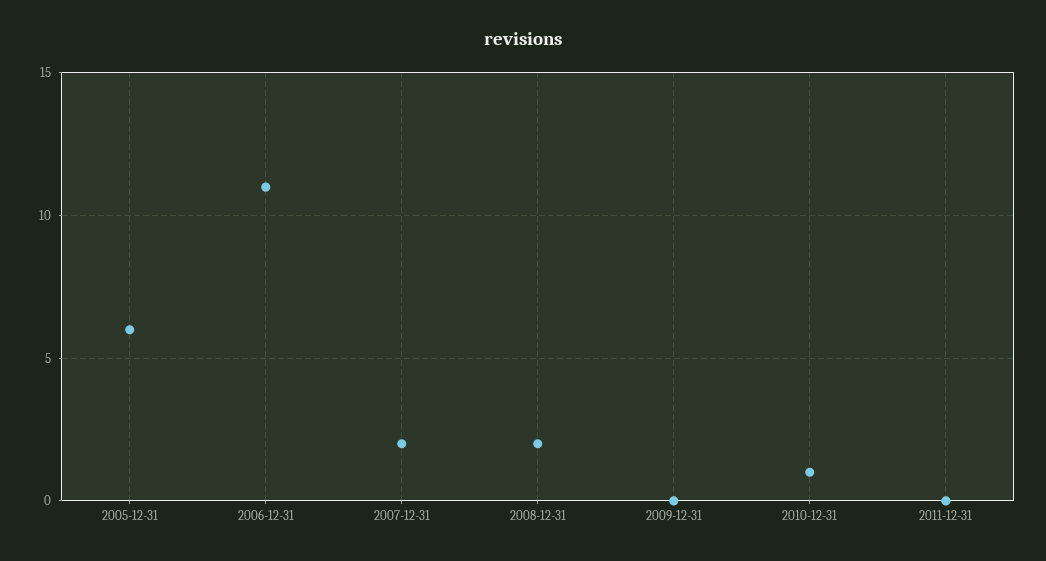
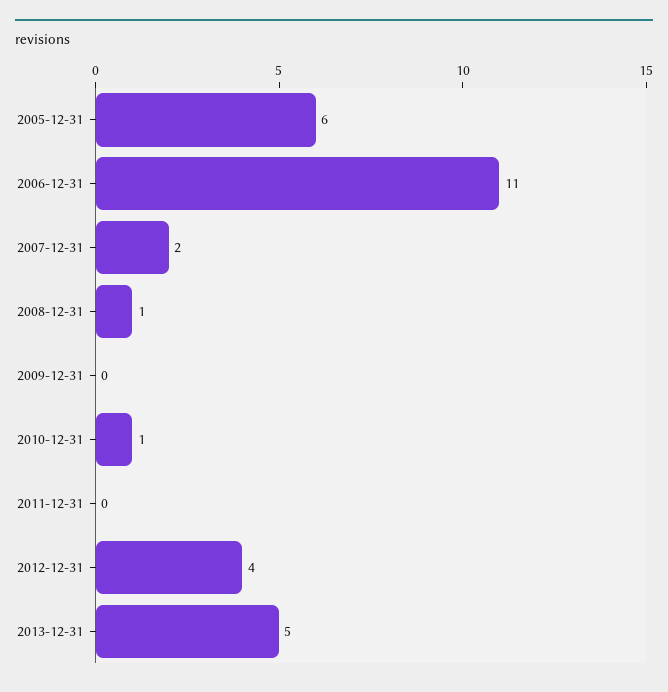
2008-12-31: 2 -> 1
2012-12-31: none -> 4
2013-12-31: none -> 5

